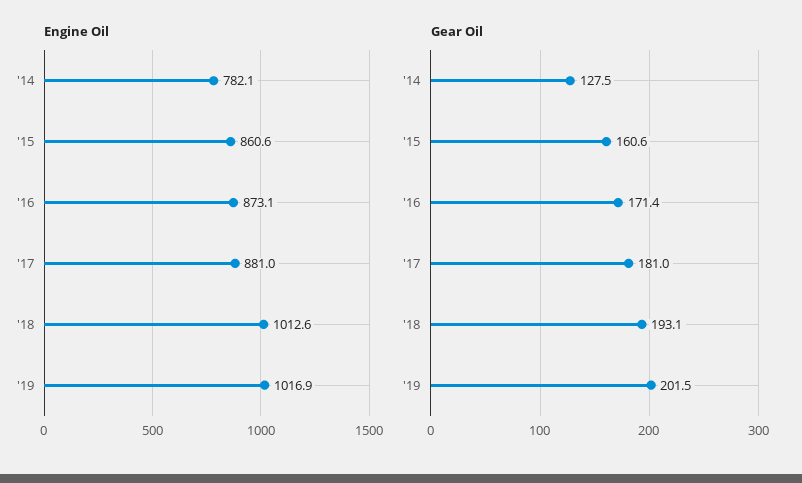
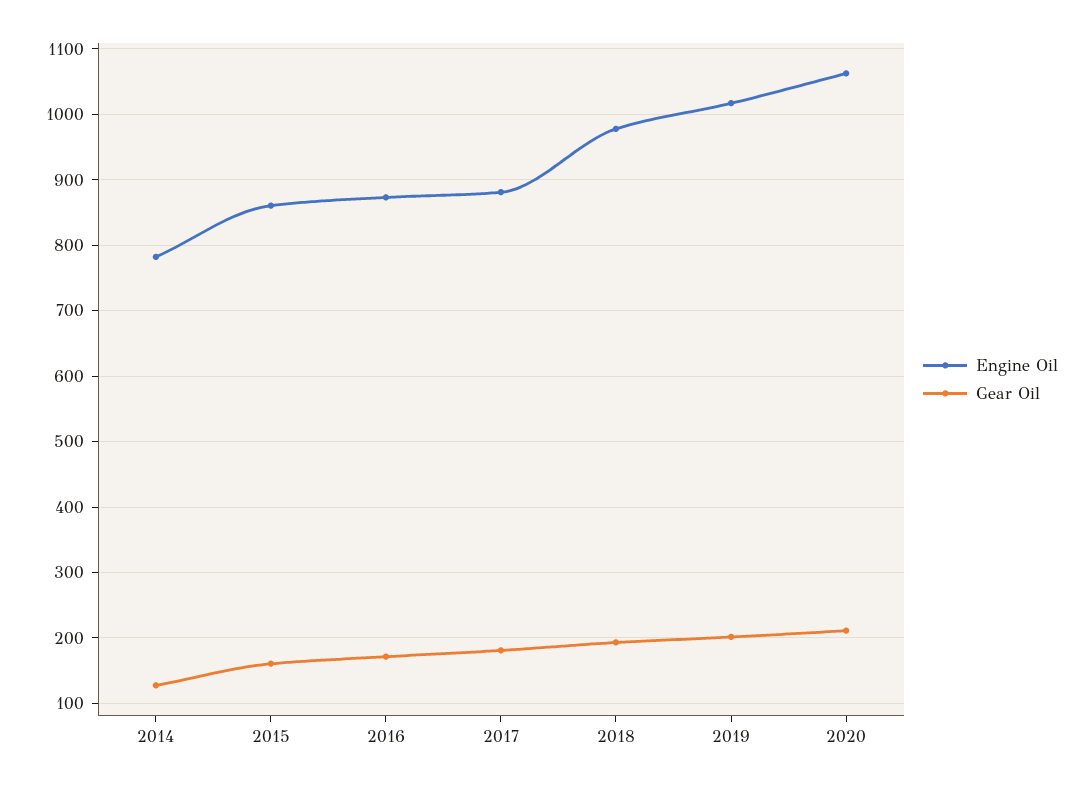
Engine Oil, '18: 1012.6 -> 980
Engine Oil, 2020: none -> 1060
Gear Oil, 2020: none -> 210

